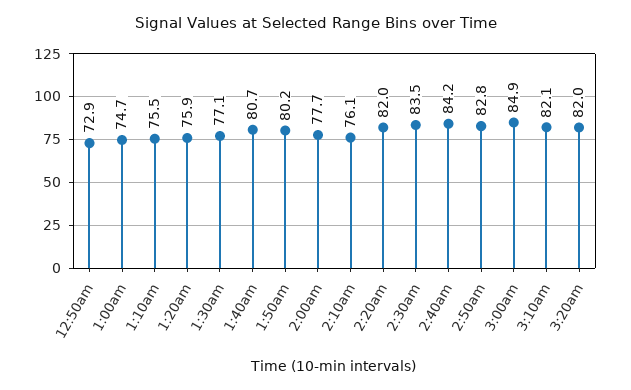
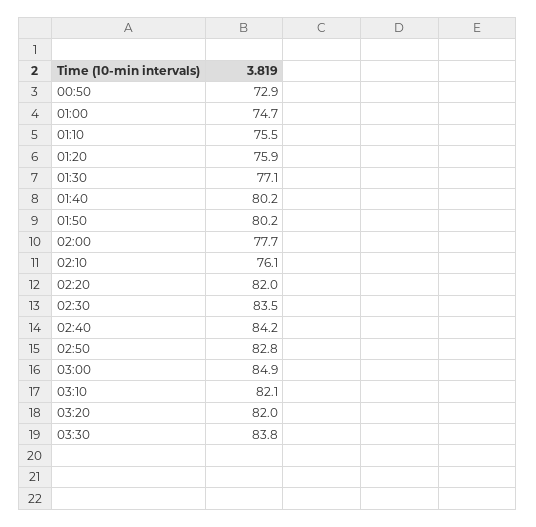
1:40am: 80.7 -> 80.2
03:30: none -> 83.8

